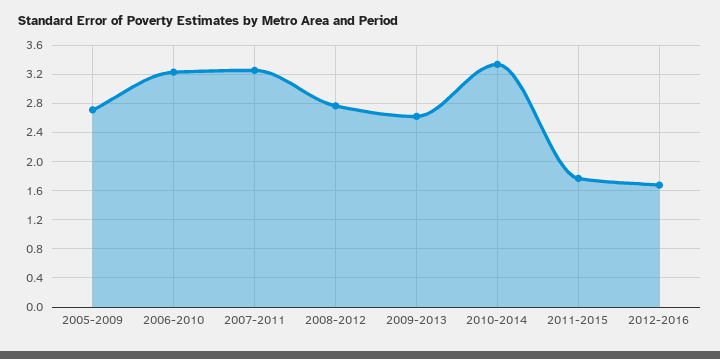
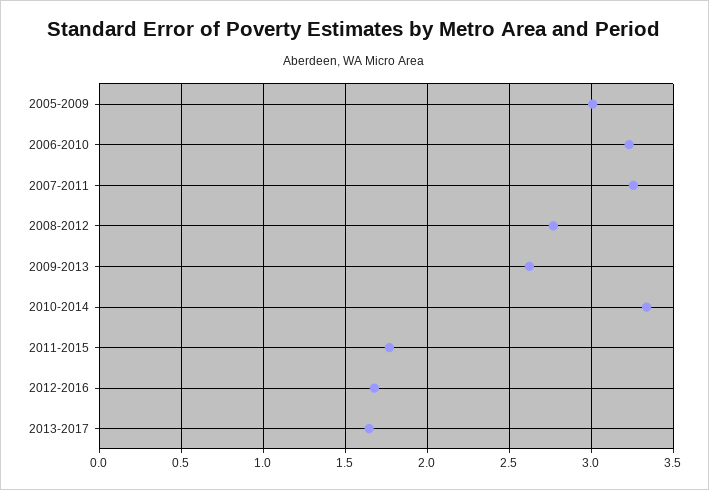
2005-2009: 2.7 -> 3
2013-2017: none -> 1.65

